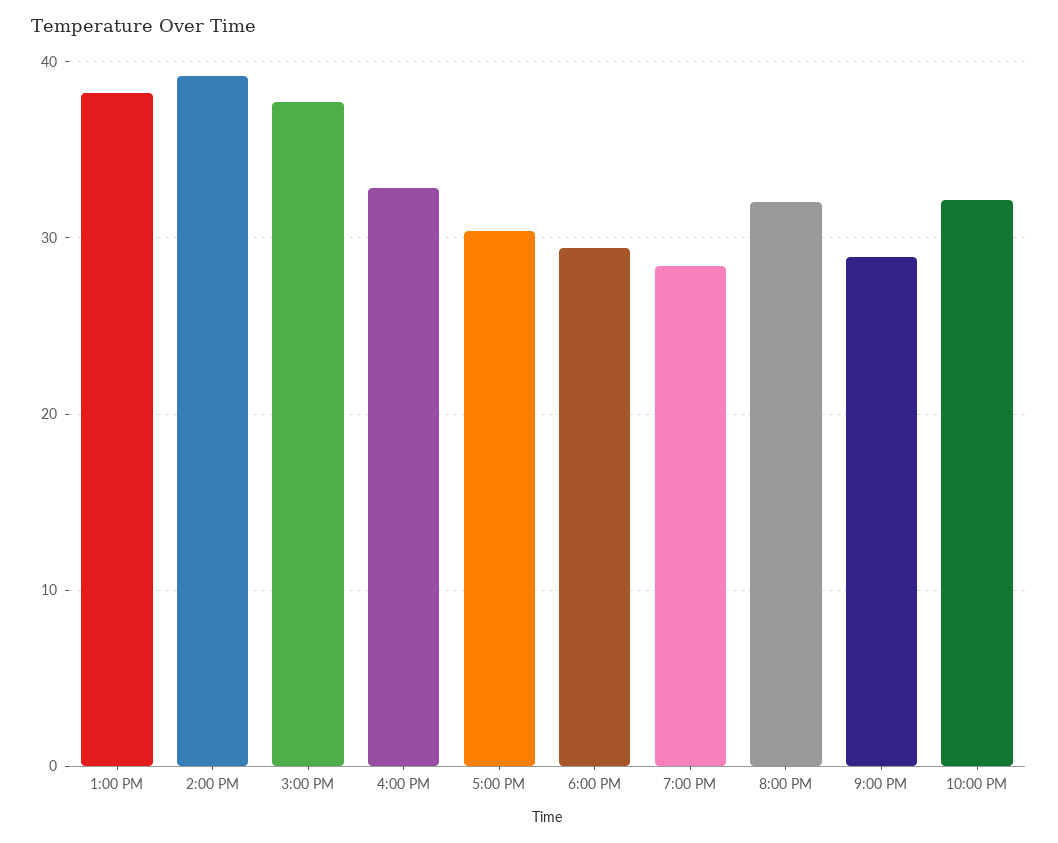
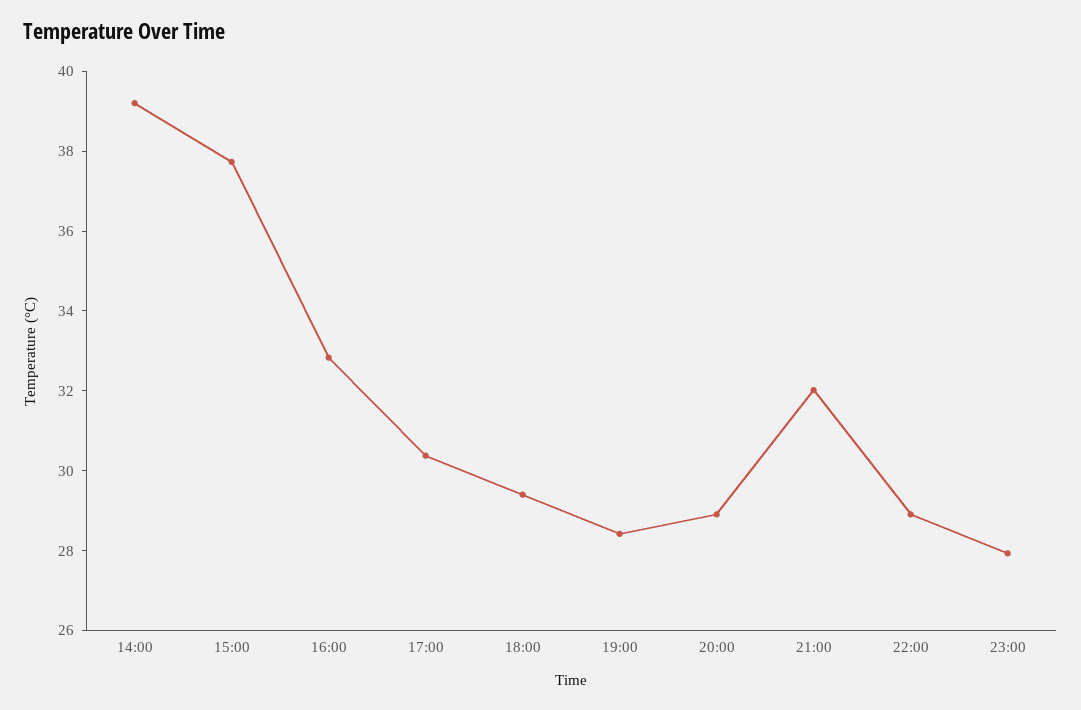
1:00 PM: 38 -> none
8:00 PM: 32 -> 29
9:00 PM: 29 -> 32
10:00 PM: 32 -> 29
23:00: none -> 28

